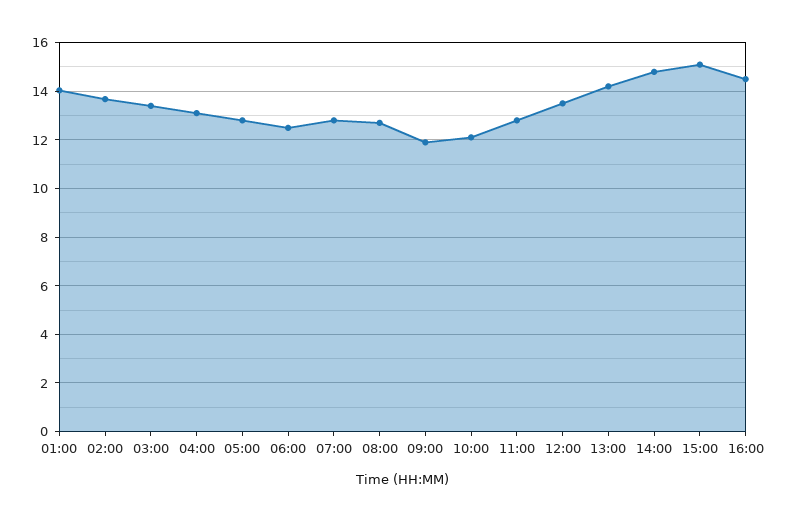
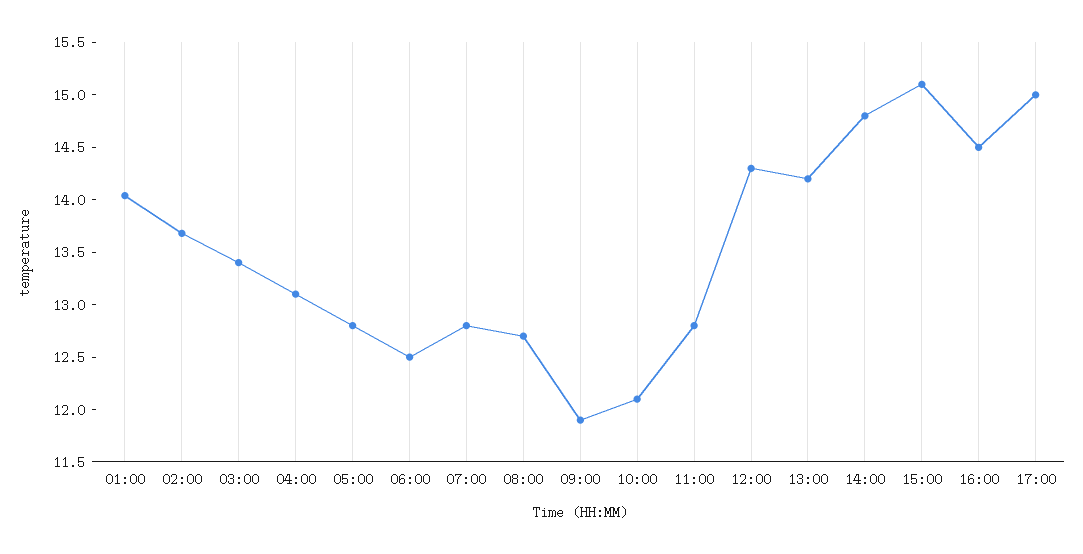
12:00: 13.5 -> 14.3
17:00: none -> 15

